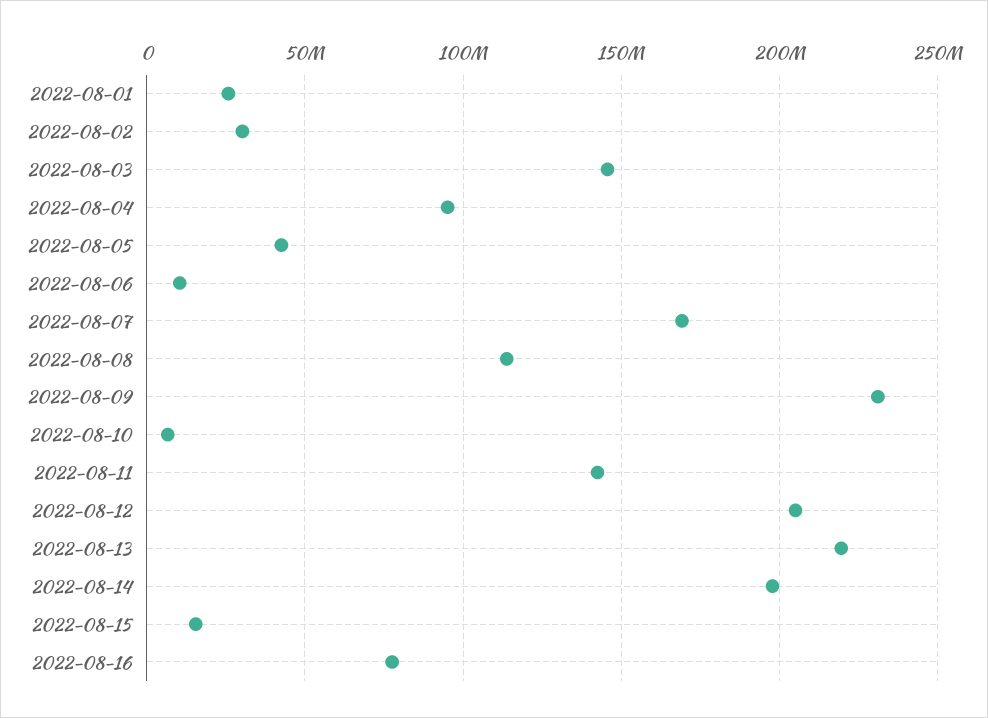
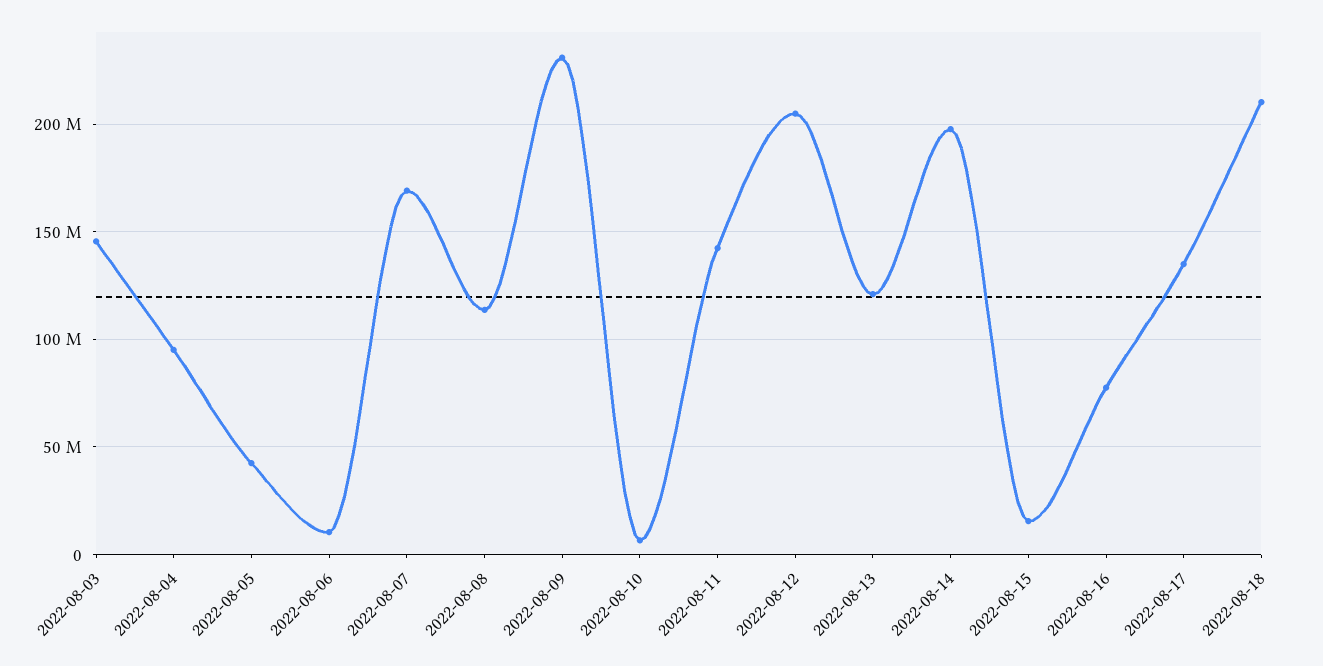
2022-08-01: 25000000 -> none
2022-08-02: 30000000 -> none
2022-08-13: 220000000 -> 120000000
2022-08-17: none -> 135000000
2022-08-18: none -> 210000000

